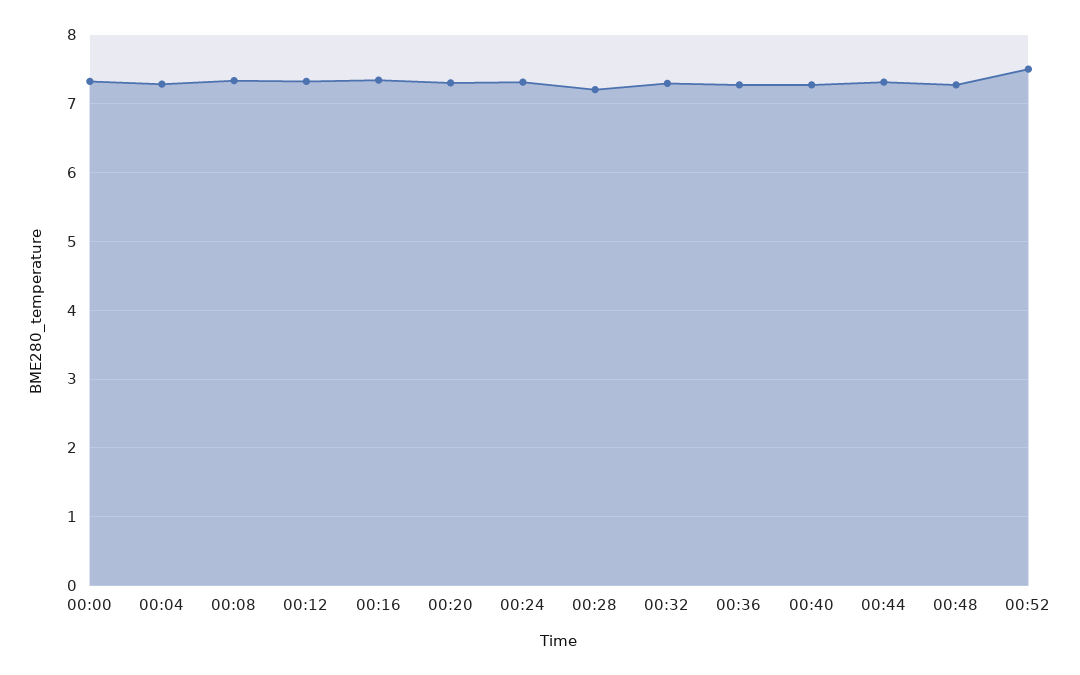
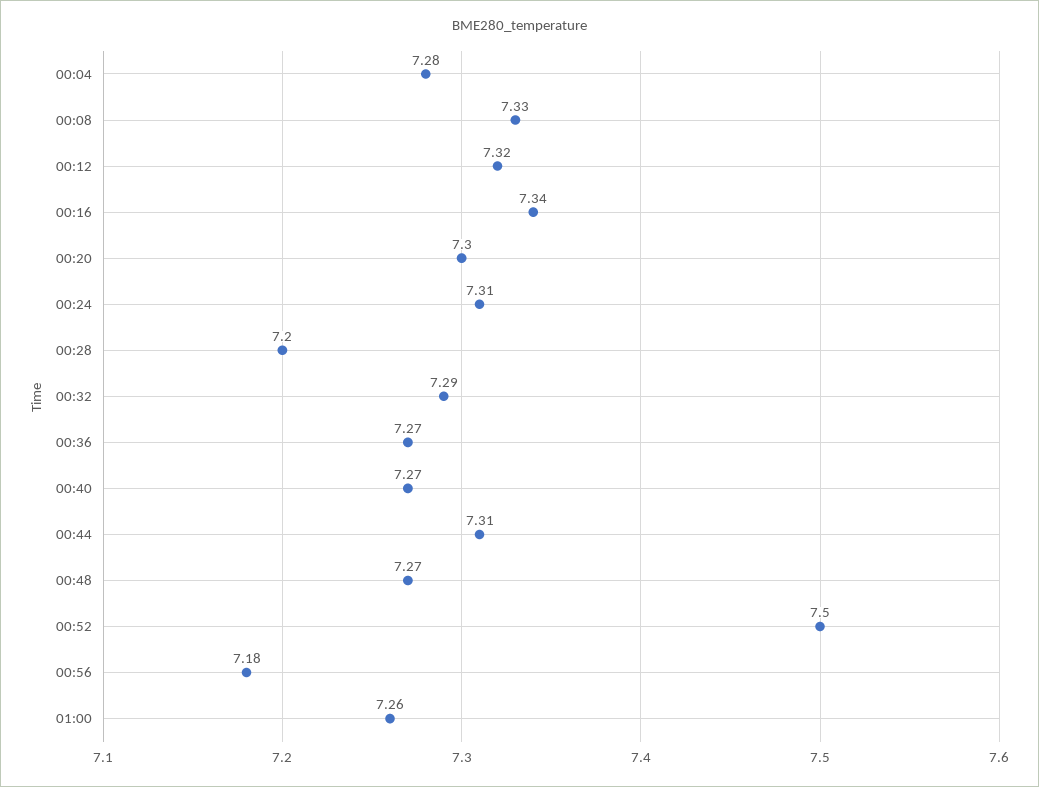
00:00: 7.3 -> none
00:56: none -> 7.18
01:00: none -> 7.26

